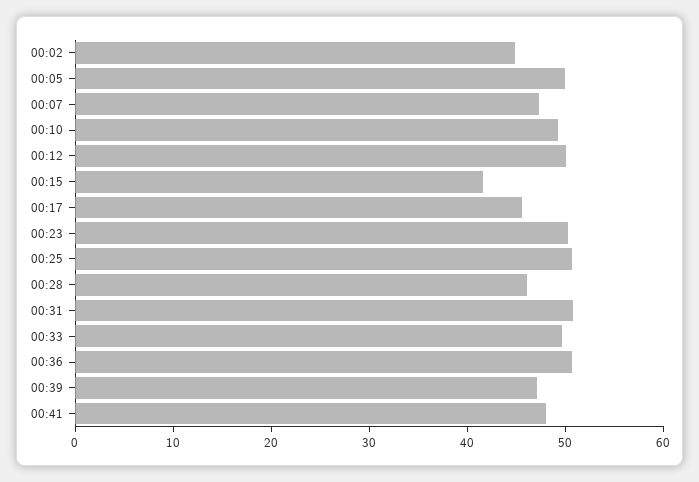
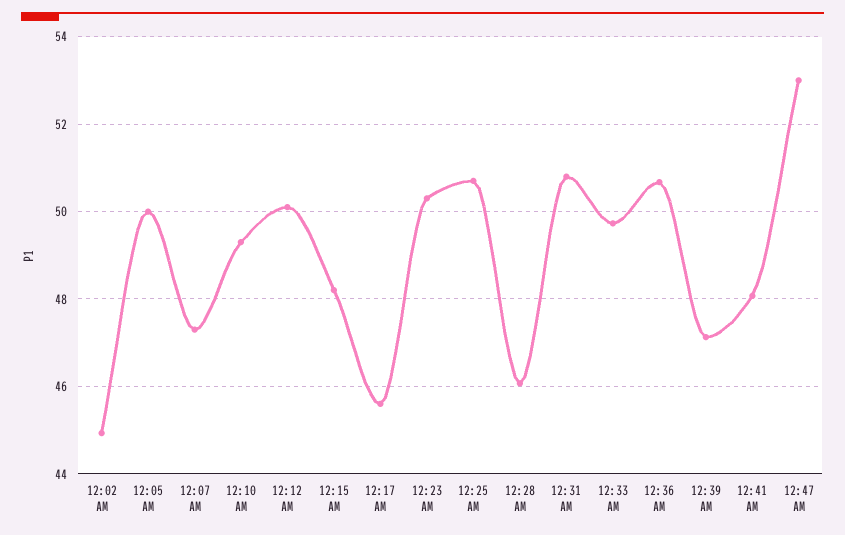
00:15: 42 -> 48.2
12:47 AM: none -> 53

